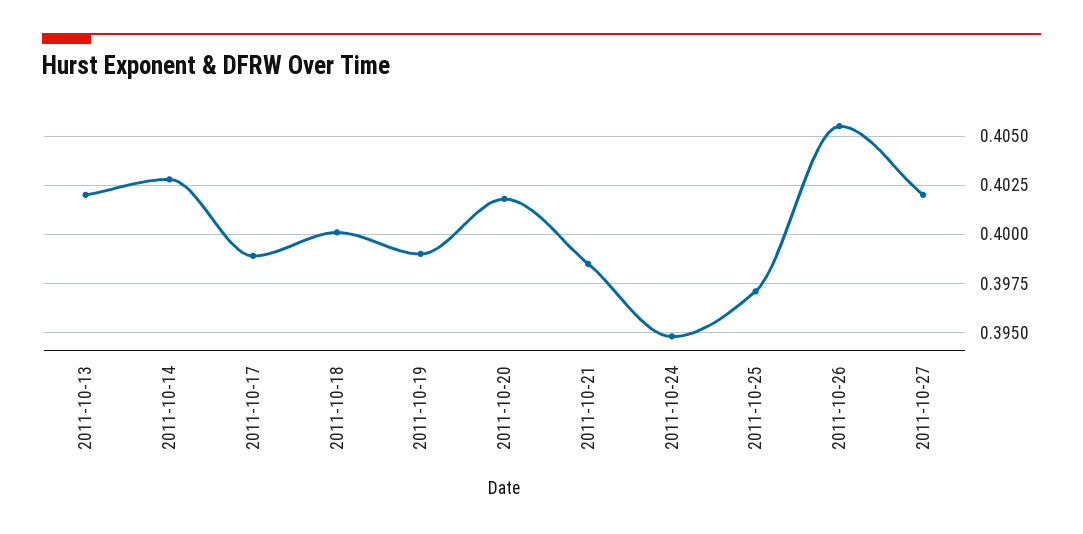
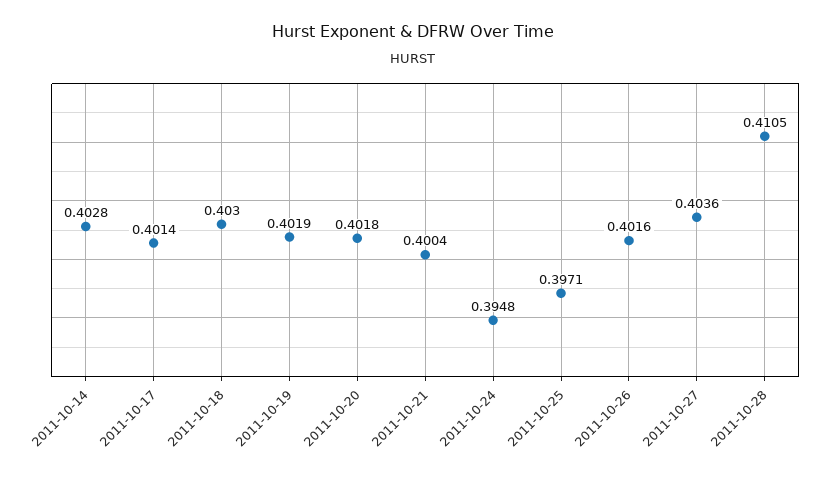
2011-10-13: 0.402 -> none
2011-10-17: 0.399 -> 0.4014
2011-10-18: 0.4 -> 0.403
2011-10-19: 0.399 -> 0.4019
2011-10-21: 0.3985 -> 0.4004
2011-10-26: 0.4055 -> 0.4016
2011-10-27: 0.402 -> 0.4036
2011-10-28: none -> 0.4105

